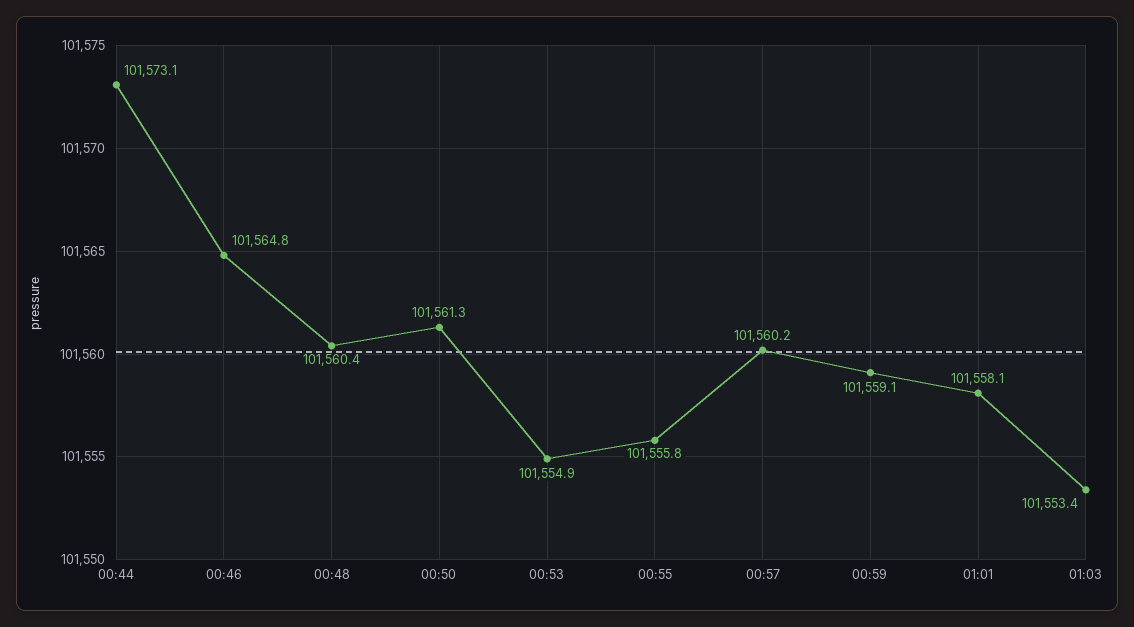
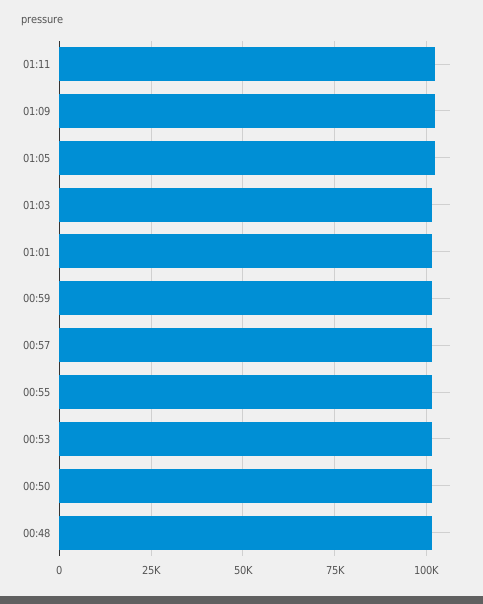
00:44: 101573.1 -> none
00:46: 101564.8 -> none
01:11: none -> 102500
01:09: none -> 102500
01:05: none -> 102500

